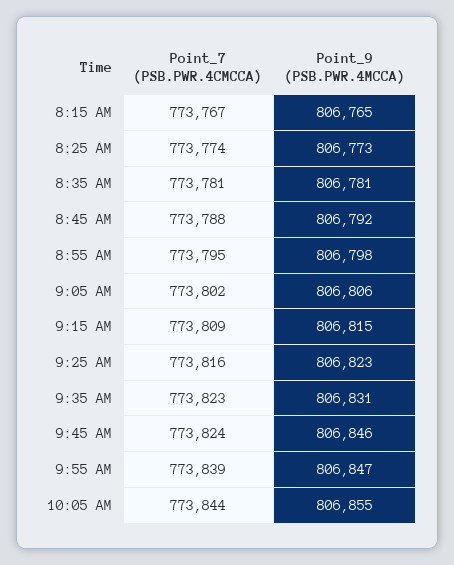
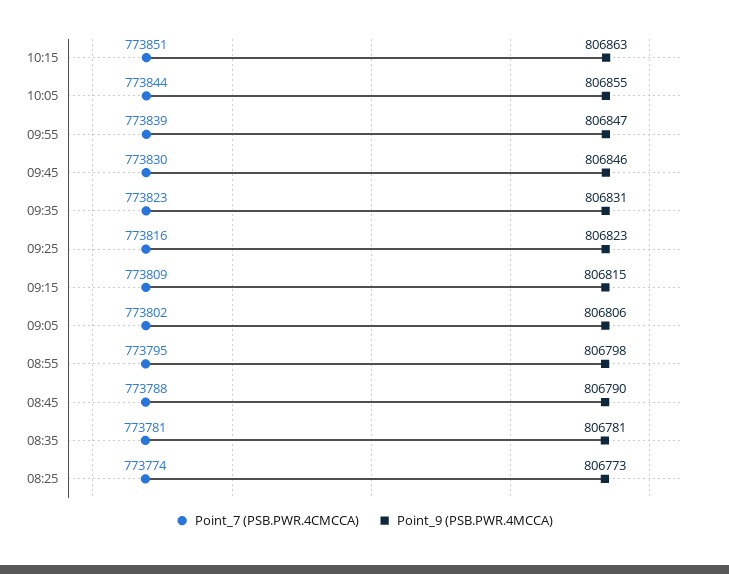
Point_7 (PSB.PWR.4CMCCA), 8:15 AM: 773767 -> none
Point_9 (PSB.PWR.4MCCA), 8:15 AM: 806765 -> none
Point_9 (PSB.PWR.4MCCA), 8:45 AM: 806792 -> 806790
Point_7 (PSB.PWR.4CMCCA), 9:45 AM: 773824 -> 773830
Point_7 (PSB.PWR.4CMCCA), 10:15: none -> 773851
Point_9 (PSB.PWR.4MCCA), 10:15: none -> 806863

